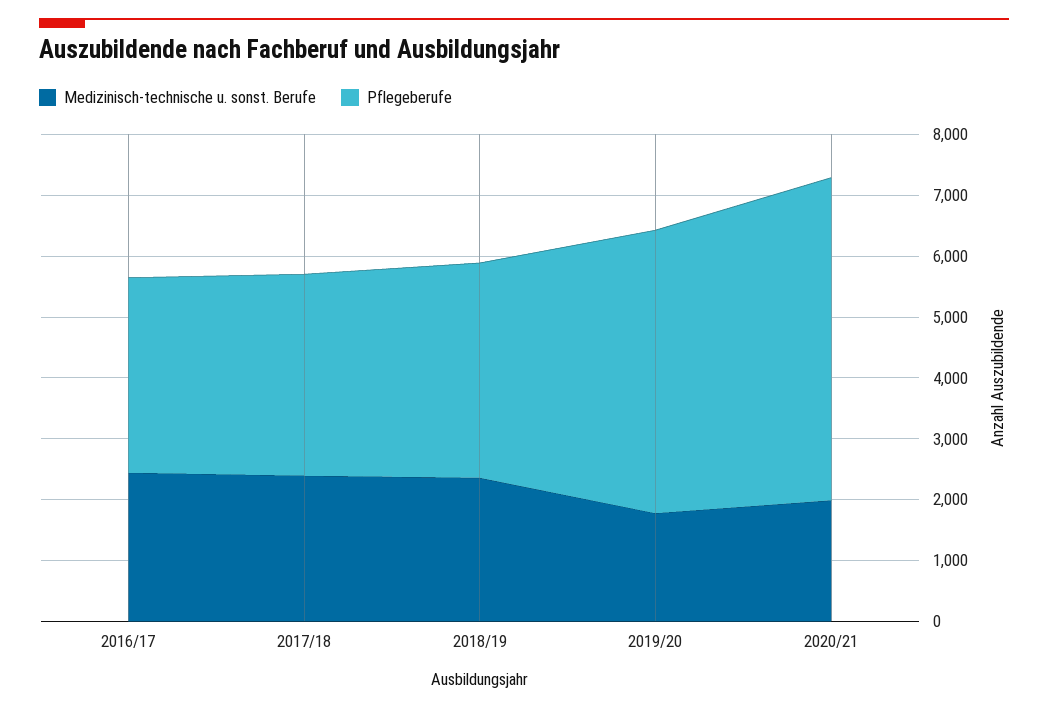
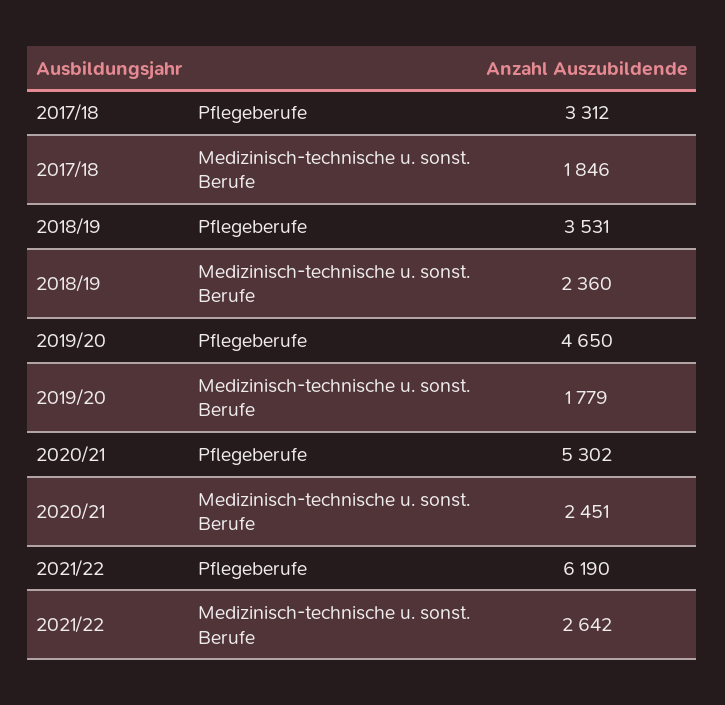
Medizinisch-technische u. sonst. Berufe, 2016/17: 2400 -> none
Pflegeberufe, 2016/17: 3200 -> none
Medizinisch-technische u. sonst. Berufe, 2017/18: 2400 -> 1846
Medizinisch-technische u. sonst. Berufe, 2020/21: 2000 -> 2451
Pflegeberufe, 2021/22: none -> 6190
Medizinisch-technische u. sonst. Berufe, 2021/22: none -> 2642

